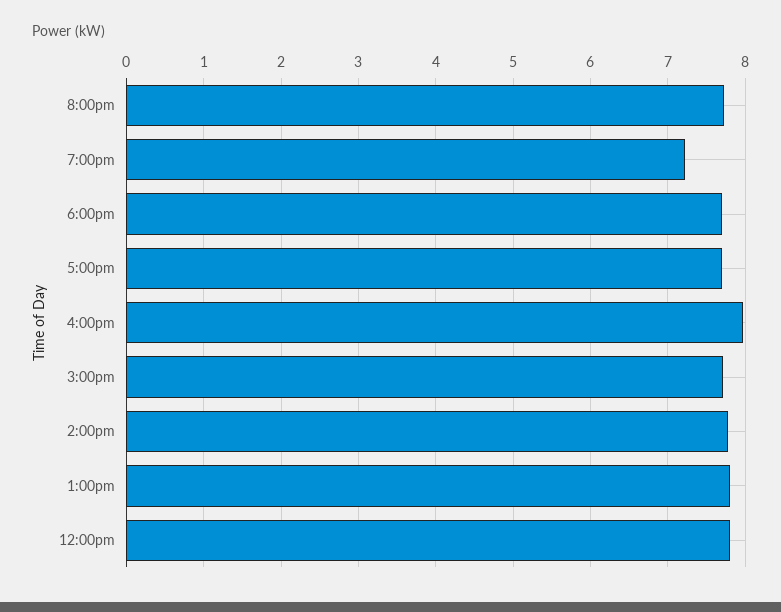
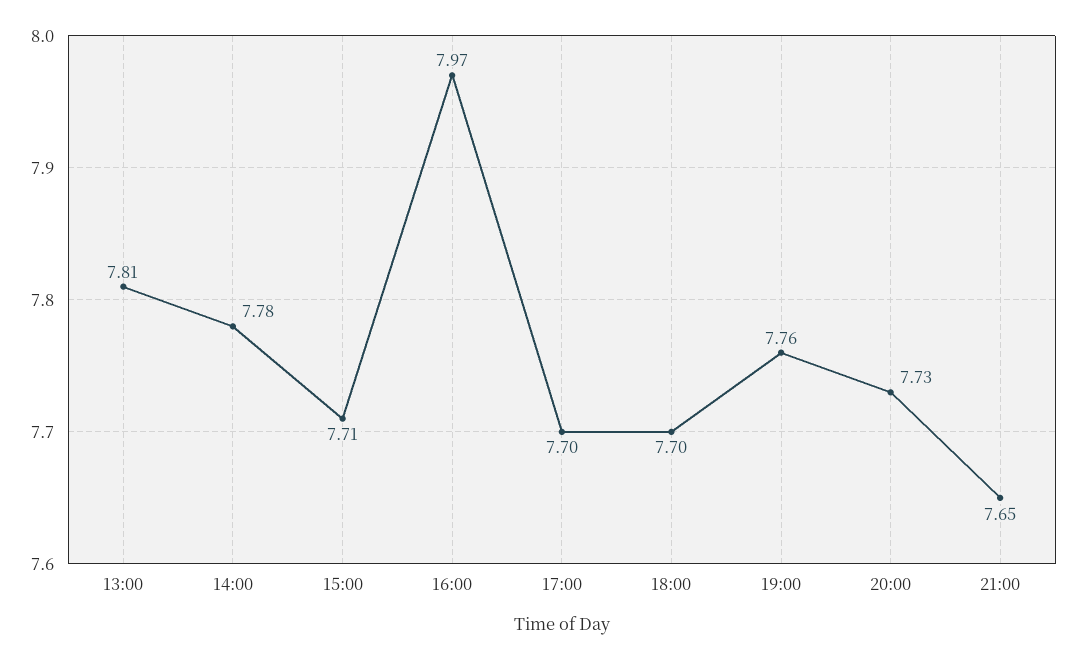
7:00pm: 7.2 -> 7.76
12:00pm: 7.8 -> none
21:00: none -> 7.65

